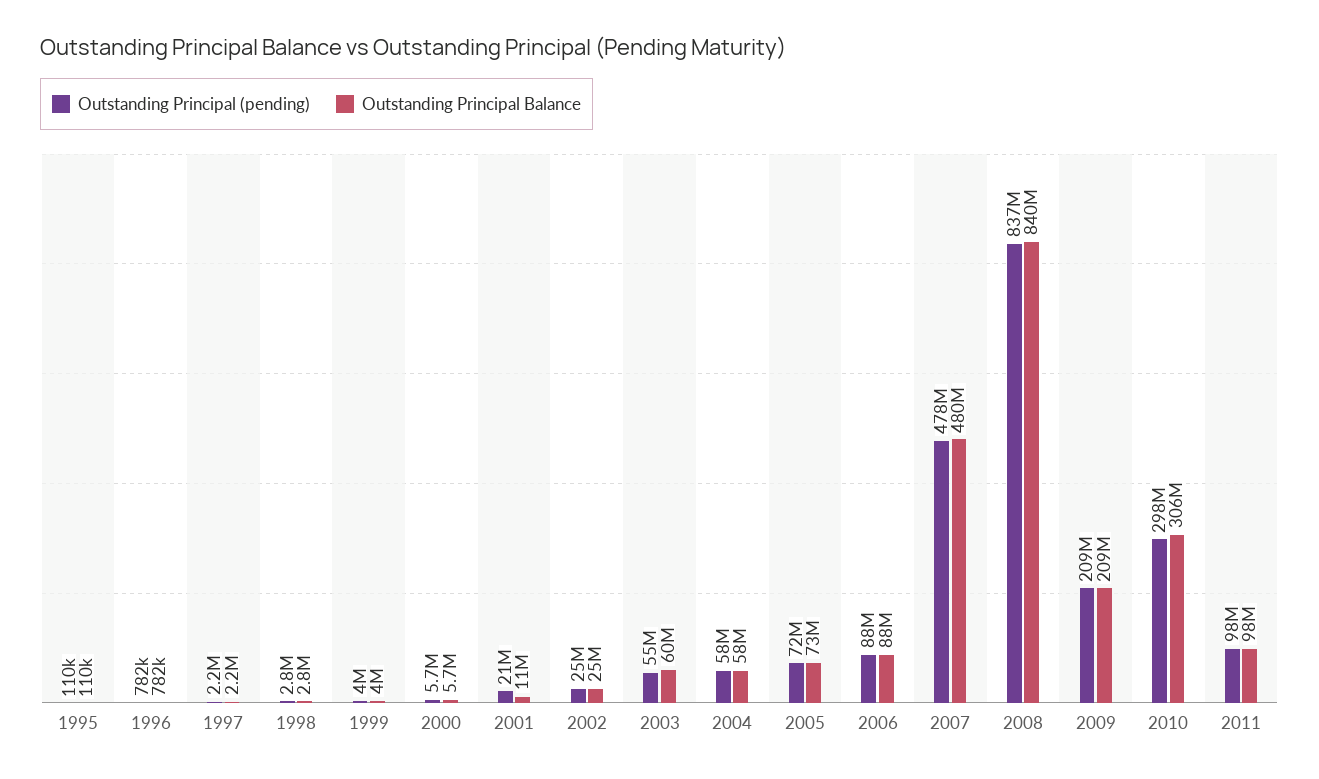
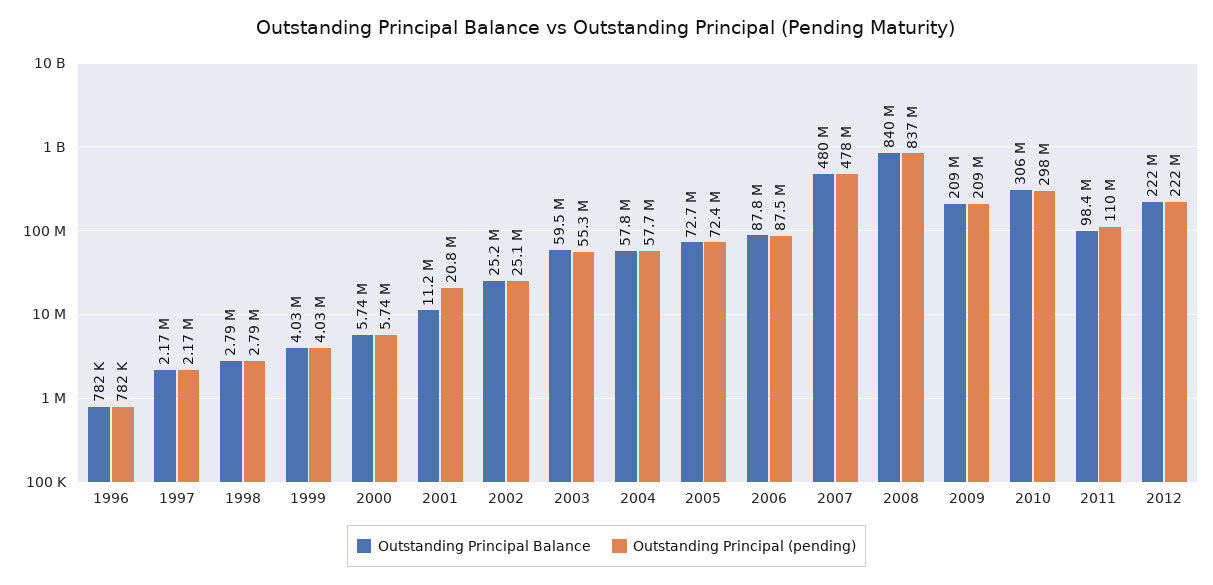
Outstanding Principal (pending), 1995: 110000 -> none
Outstanding Principal Balance, 1995: 110000 -> none
Outstanding Principal (pending), 2011: 98000000 -> 110000000
Outstanding Principal Balance, 2012: none -> 222000000
Outstanding Principal (pending), 2012: none -> 222000000

